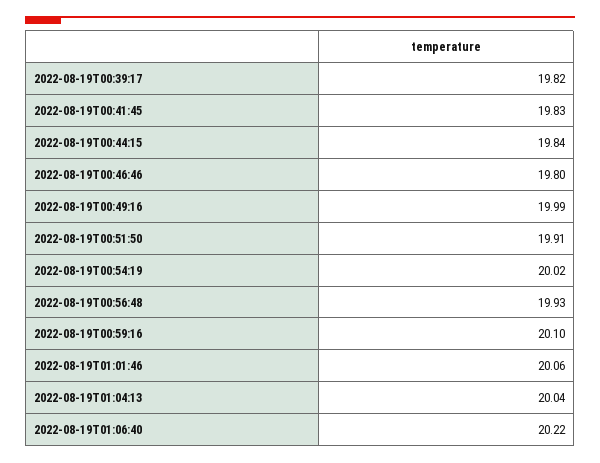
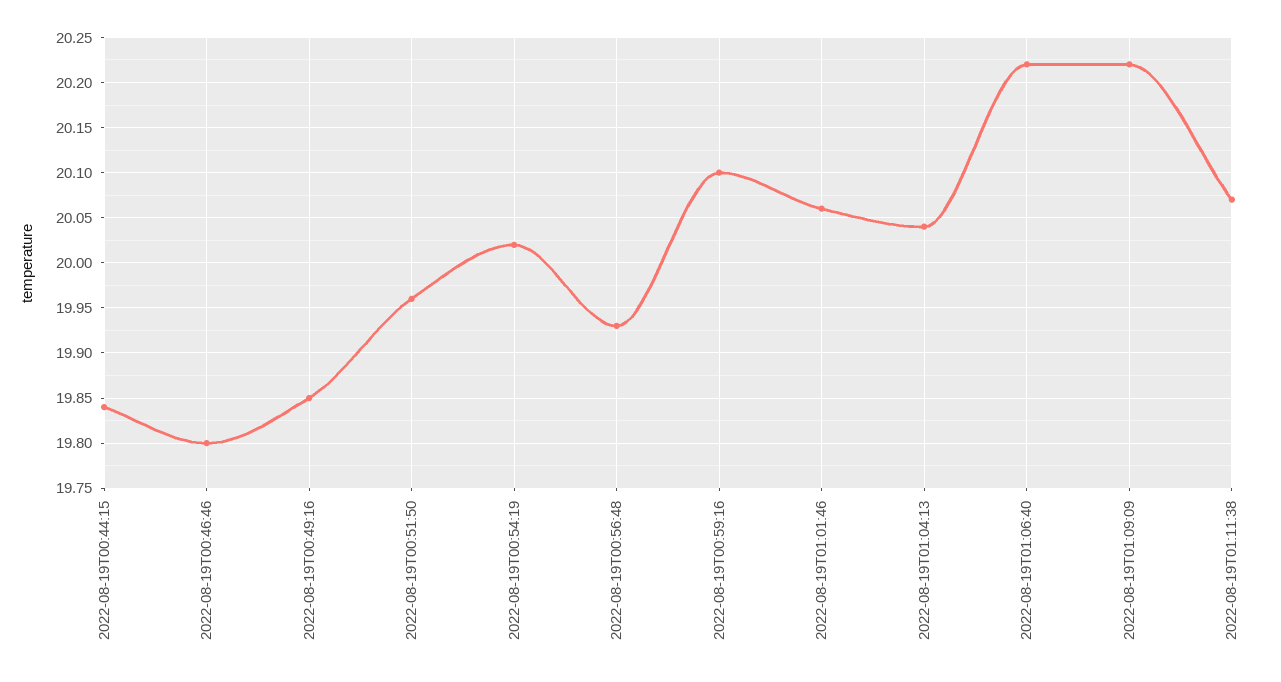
2022-08-19T00:39:17: 19.82 -> none
2022-08-19T00:41:45: 19.83 -> none
2022-08-19T00:49:16: 19.99 -> 19.85
2022-08-19T00:51:50: 19.91 -> 19.96
2022-08-19T01:09:09: none -> 20.22
2022-08-19T01:11:38: none -> 20.07

